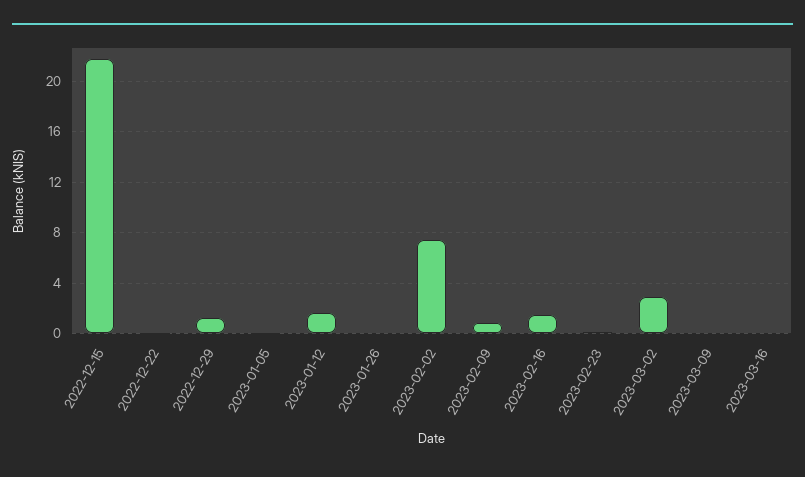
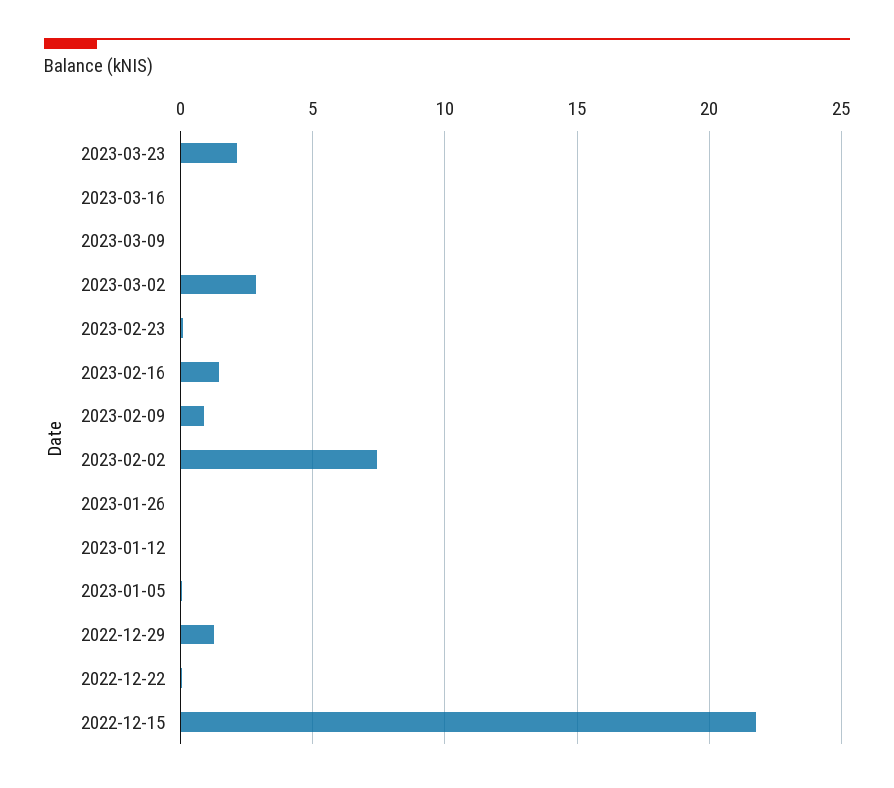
2023-01-12: 1.5 -> 0
2023-03-23: none -> 2

